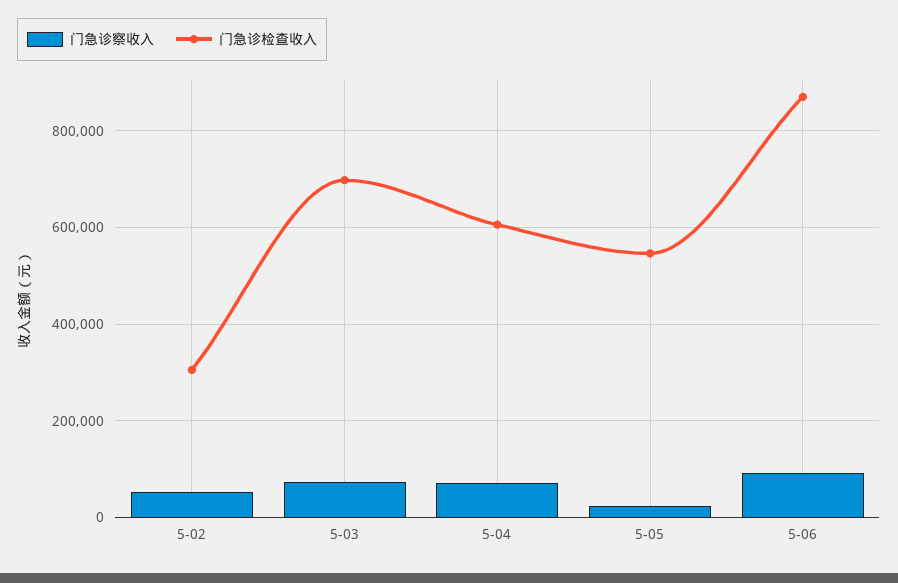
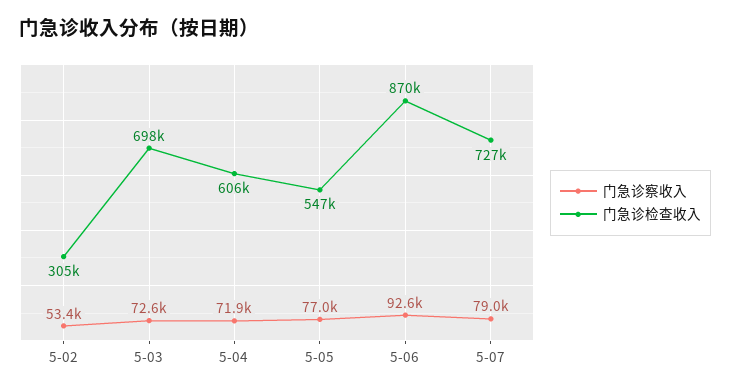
门急诊察收入, 5-05: 20000 -> 77000
门急诊察收入, 5-07: none -> 79000
门急诊检查收入, 5-07: none -> 727000

